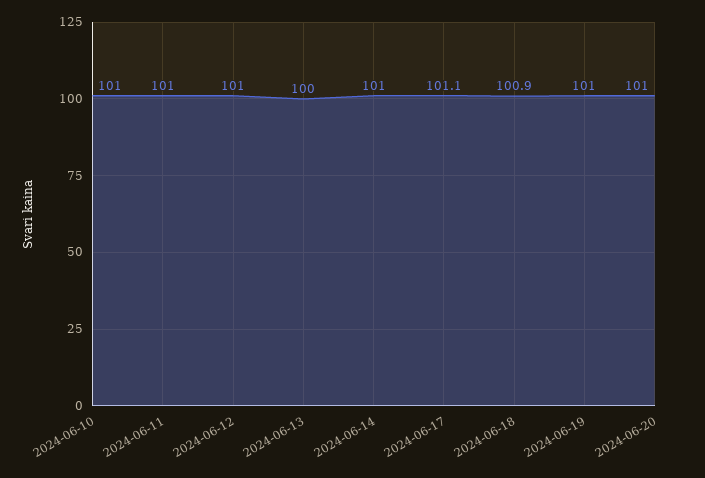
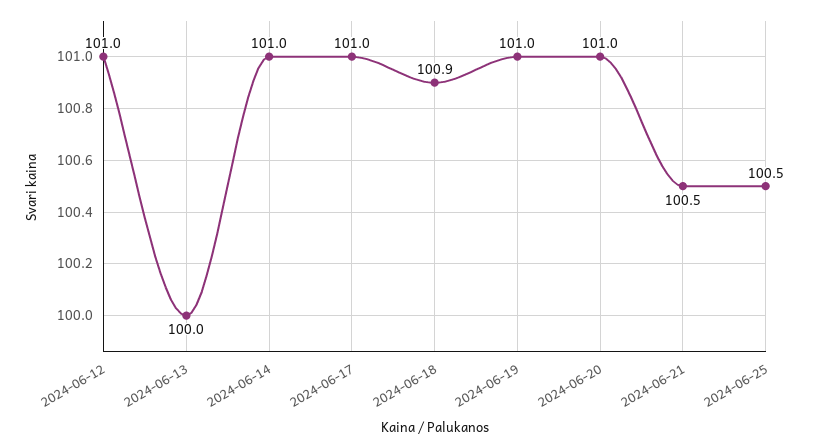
2024-06-10: 101 -> none
2024-06-11: 101 -> none
2024-06-17: 101.1 -> 101
2024-06-21: none -> 100.5
2024-06-25: none -> 100.5

